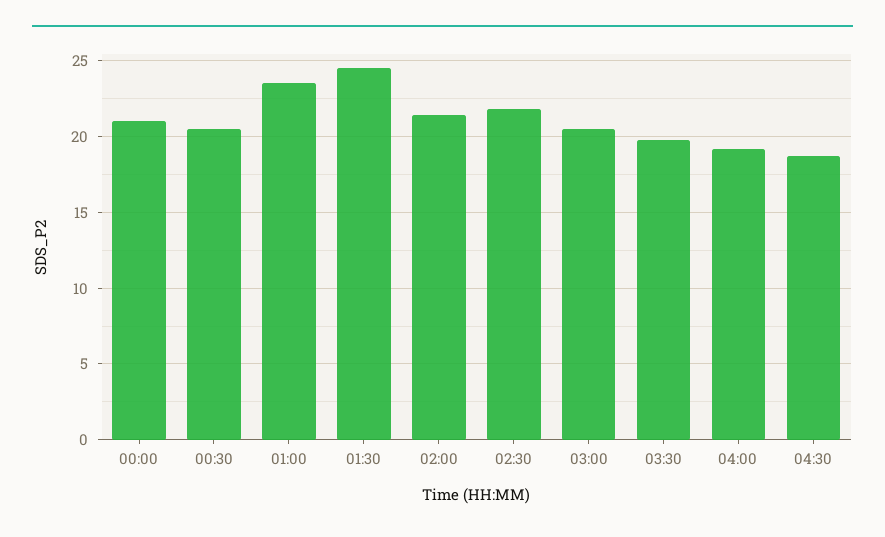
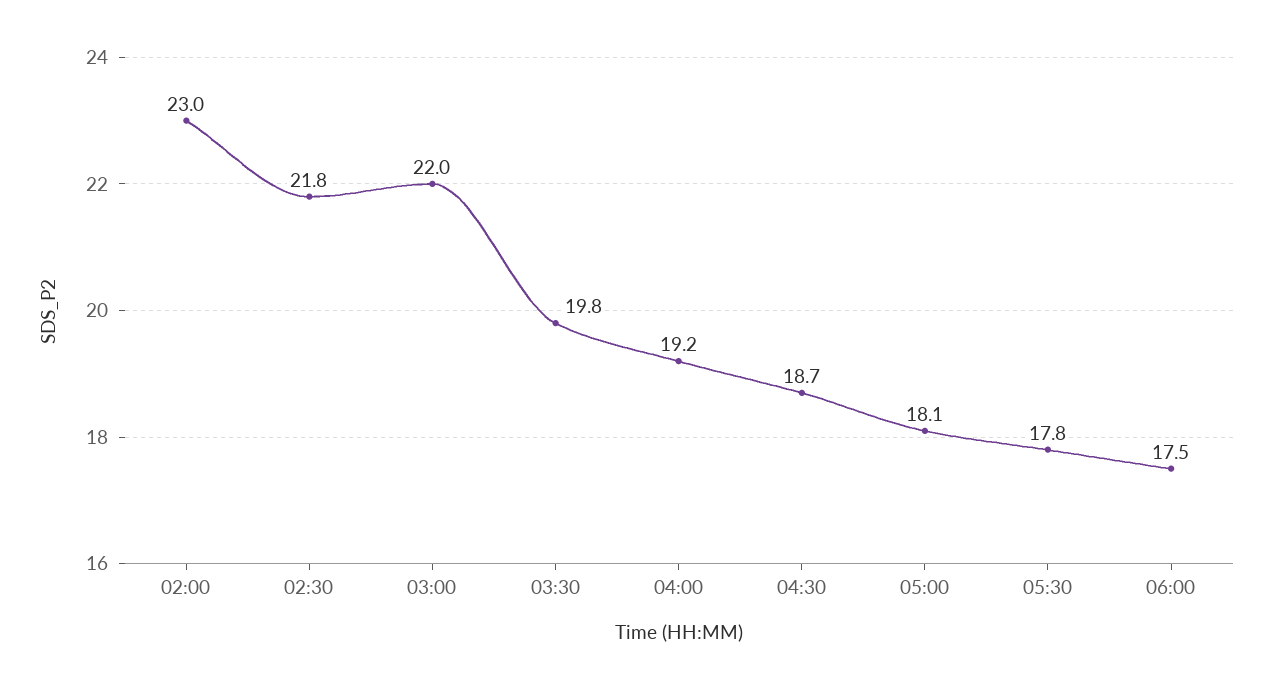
00:00: 21 -> none
00:30: 20.5 -> none
01:00: 23.5 -> none
01:30: 24.5 -> none
02:00: 21.5 -> 23
03:00: 20.5 -> 22
05:00: none -> 18.1
05:30: none -> 17.8
06:00: none -> 17.5

